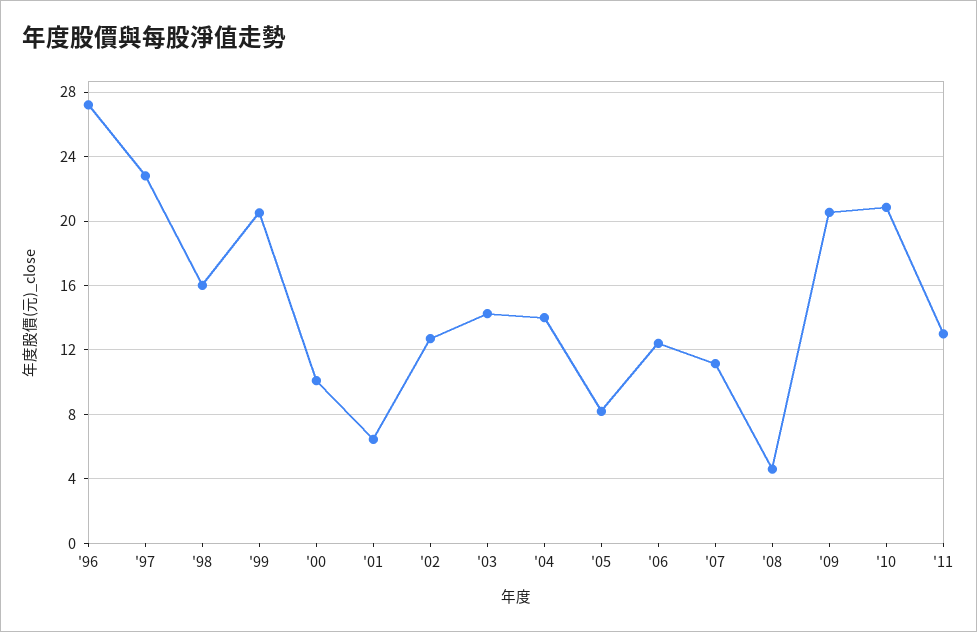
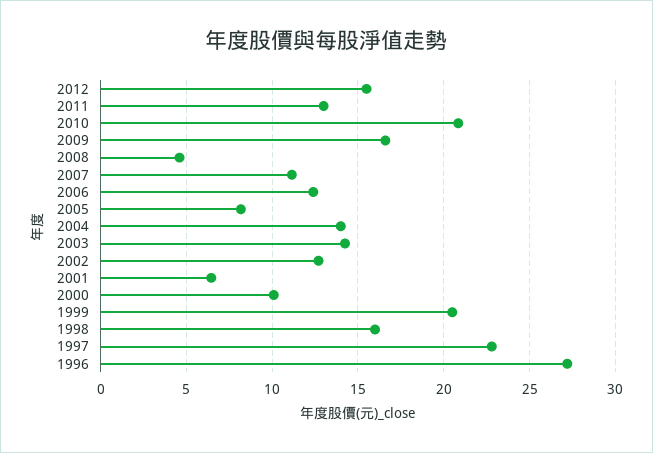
'09: 20.5 -> 16.5
2012: none -> 15.5

